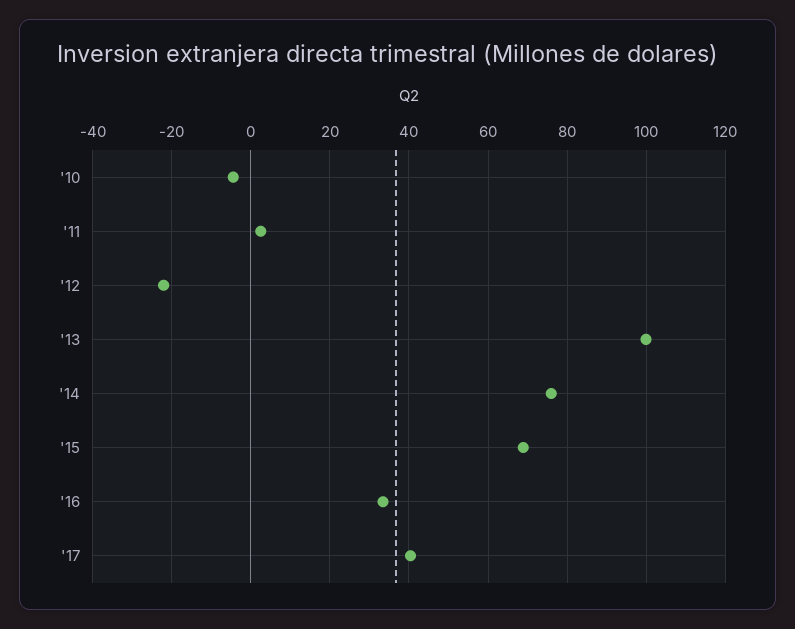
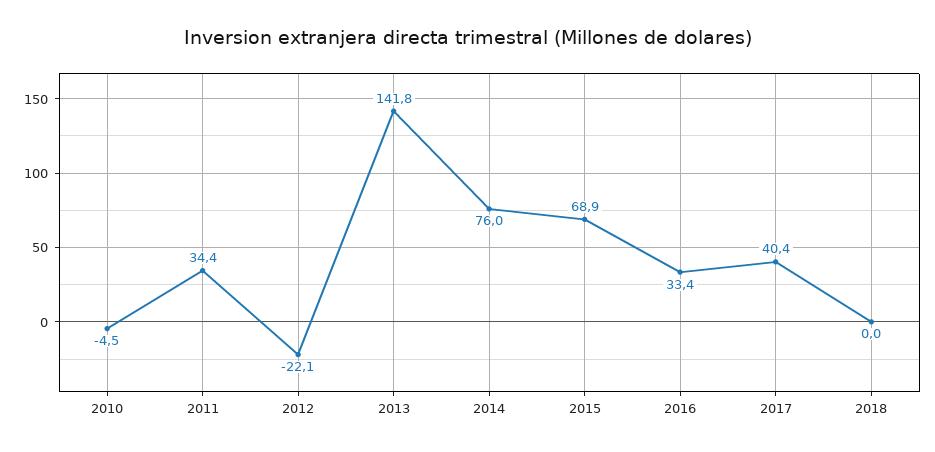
'11: 2 -> 34.4
'13: 100 -> 141.8
2018: none -> 0

